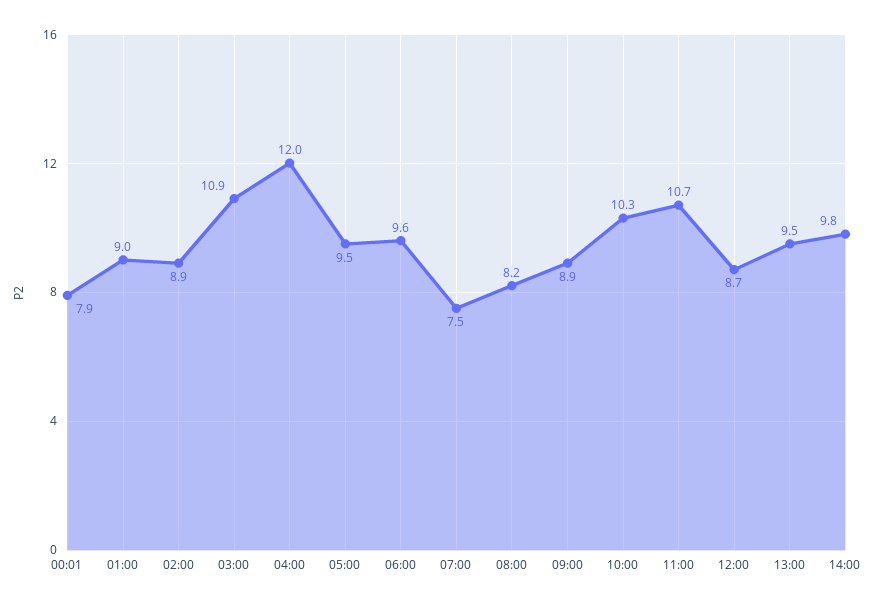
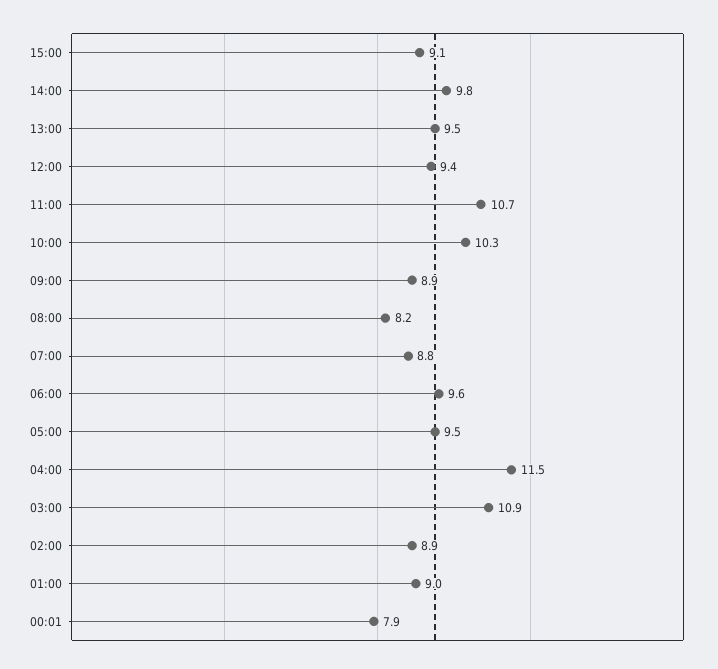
04:00: 12 -> 11.5
07:00: 7.5 -> 8.8
12:00: 8.7 -> 9.4
15:00: none -> 9.1

